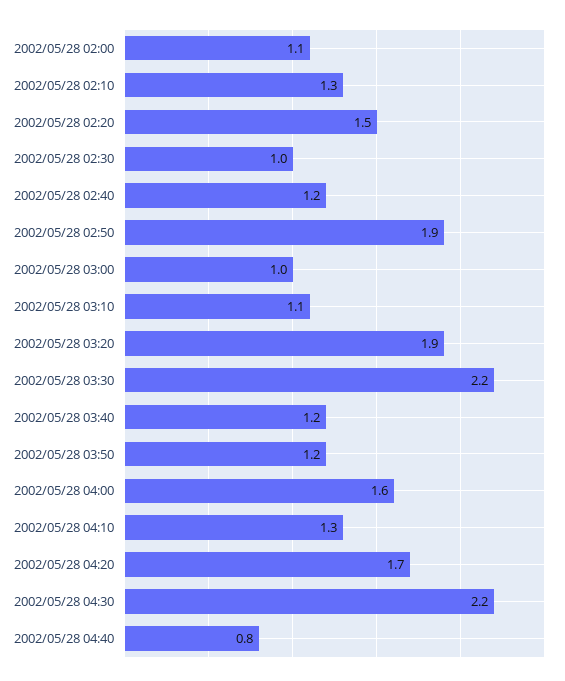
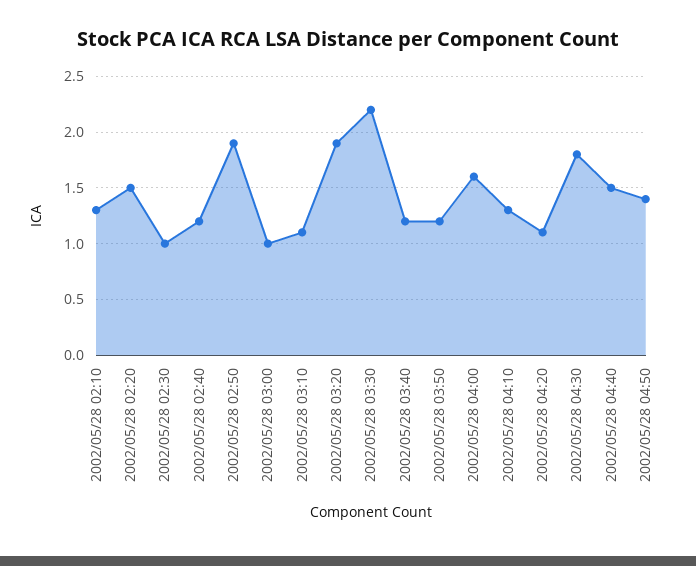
2002/05/28 02:00: 1.1 -> none
2002/05/28 04:20: 1.7 -> 1.1
2002/05/28 04:30: 2.2 -> 1.8
2002/05/28 04:40: 0.8 -> 1.5
2002/05/28 04:50: none -> 1.4

